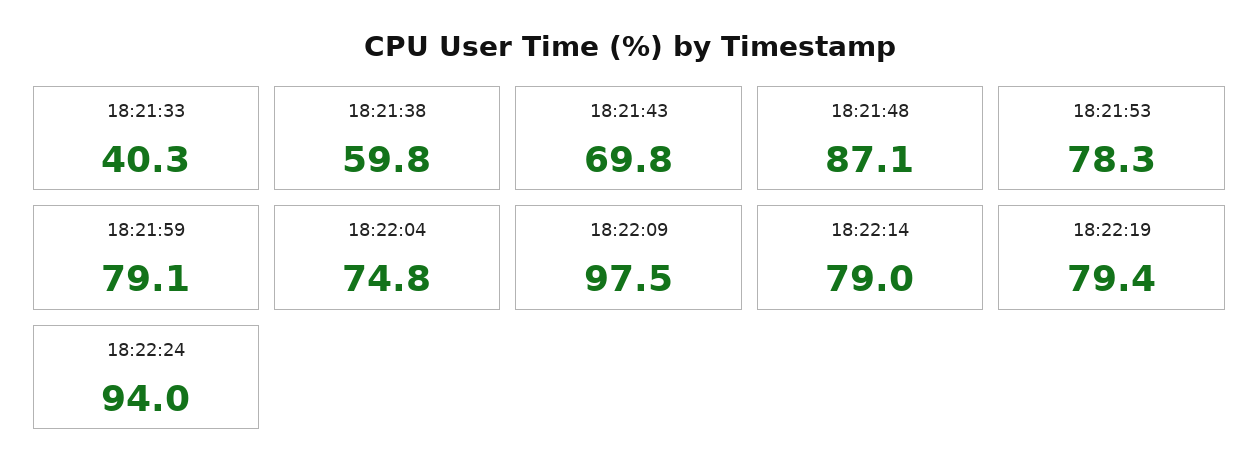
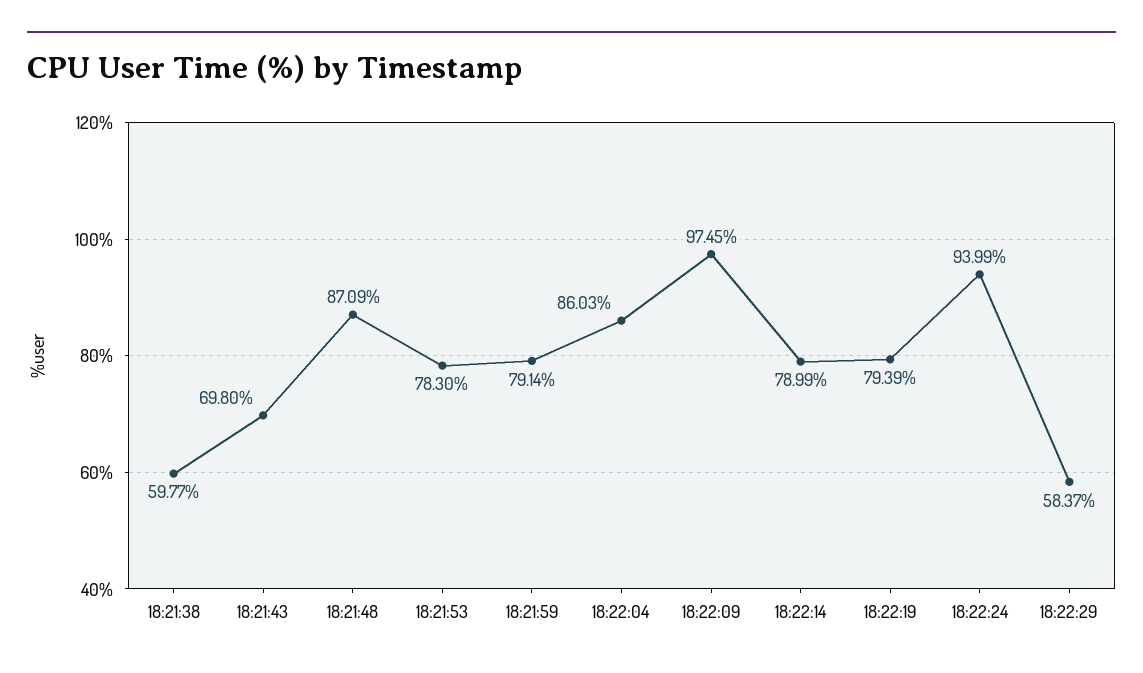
18:21:33: 40.3 -> none
18:22:04: 74.8 -> 86.03
18:22:29: none -> 58.37

